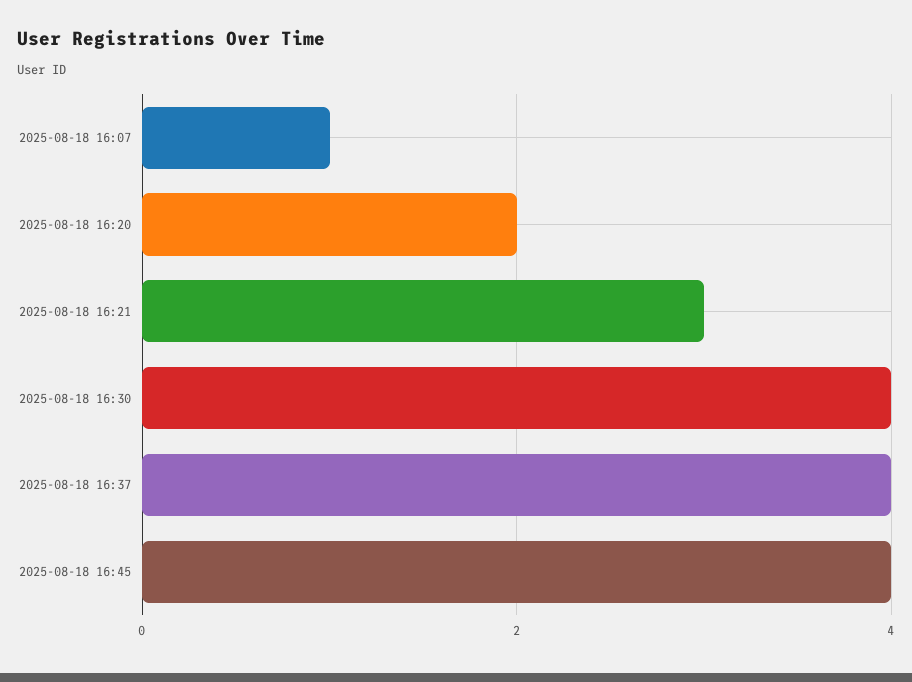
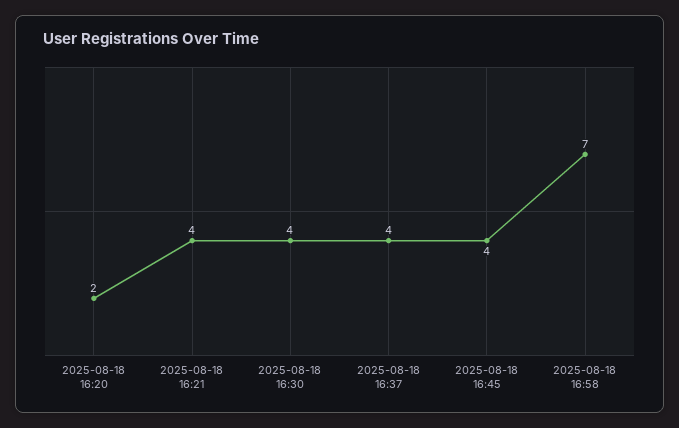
2025-08-18 16:07: 1 -> none
2025-08-18 16:21: 3 -> 4
2025-08-18 16:58: none -> 7

